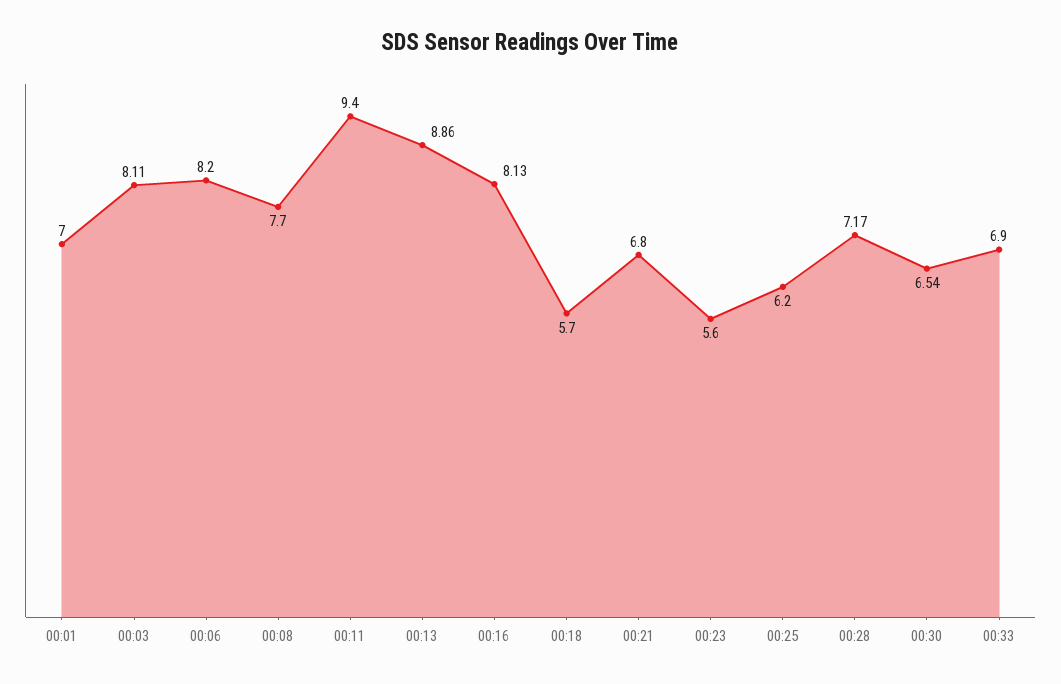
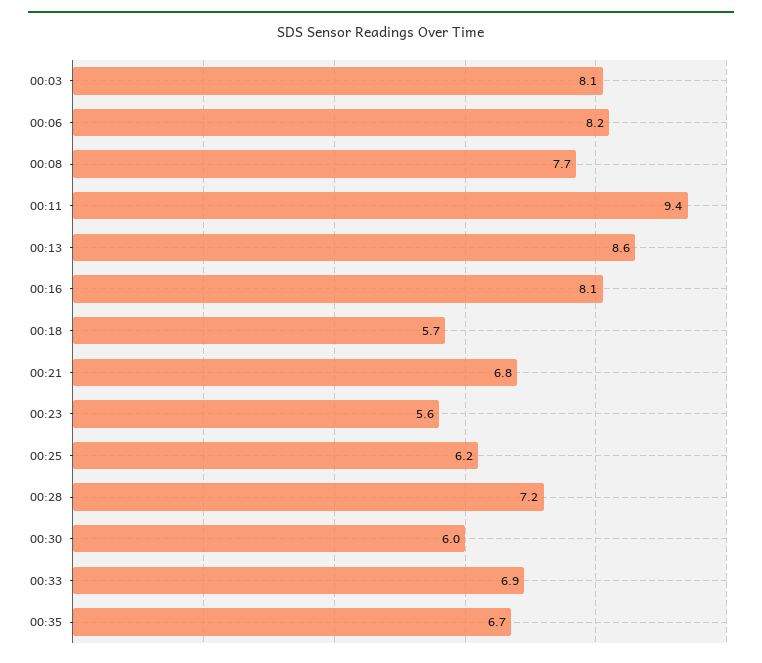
00:01: 7 -> none
00:13: 8.86 -> 8.6
00:30: 6.54 -> 6
00:35: none -> 6.7

